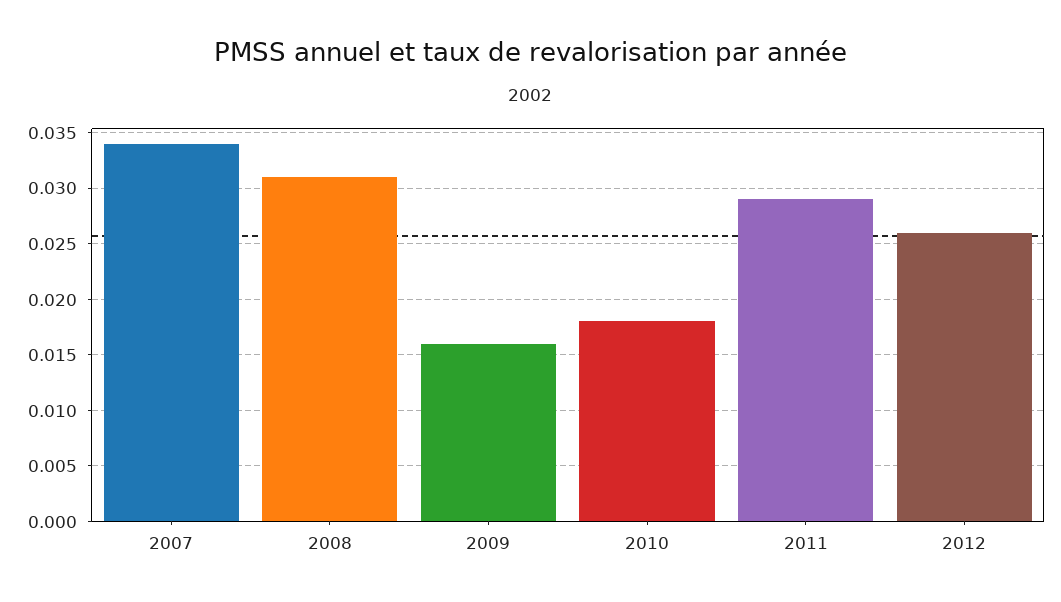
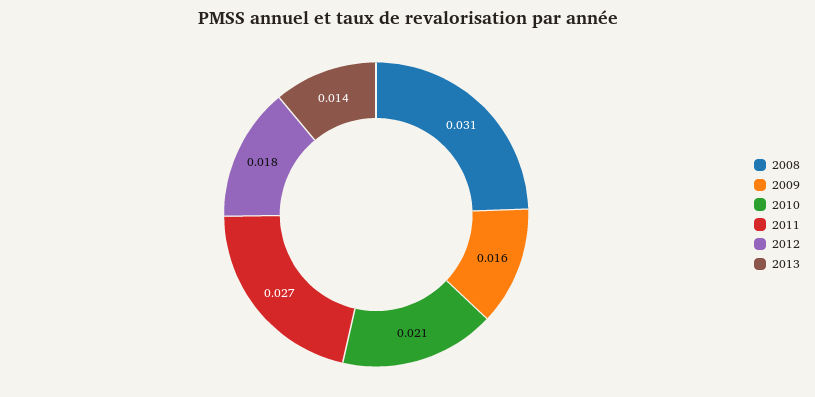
2007: 0.034 -> none
2010: 0.018 -> 0.021
2011: 0.029 -> 0.027
2012: 0.026 -> 0.018
2013: none -> 0.014

